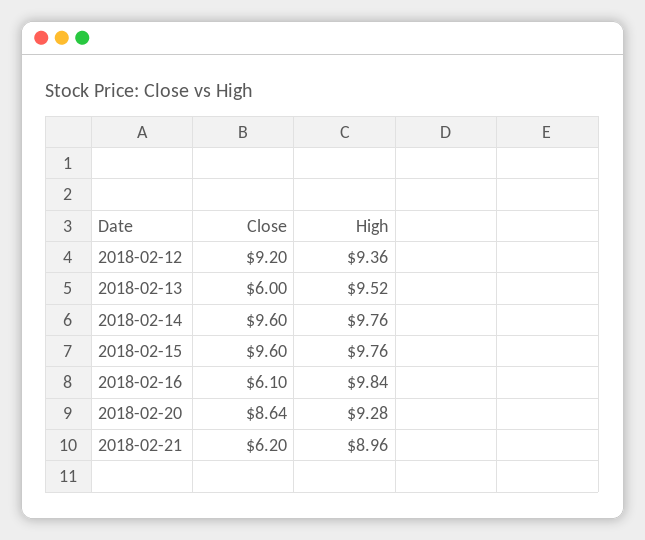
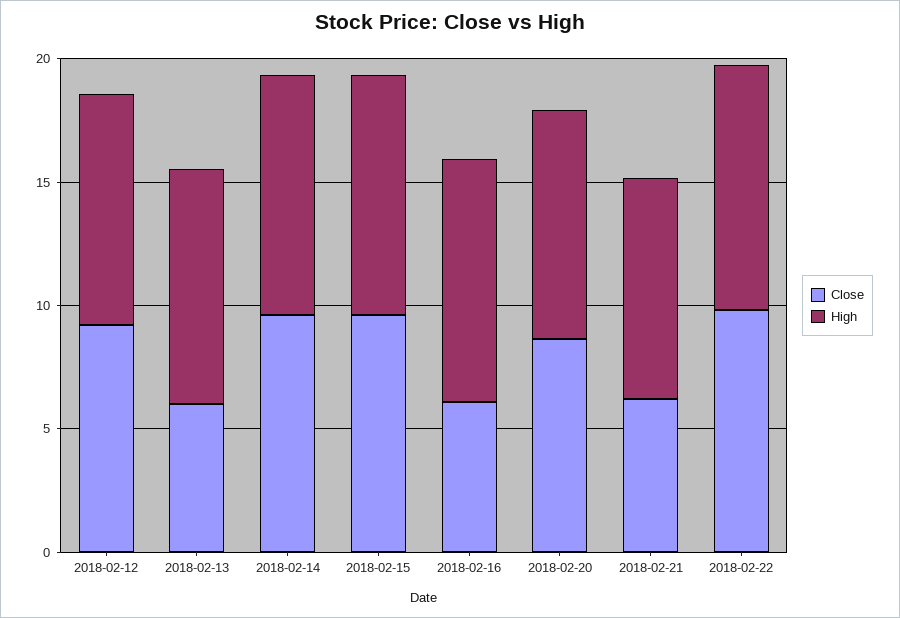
Close, 2018-02-22: none -> 10
High, 2018-02-22: none -> 10

